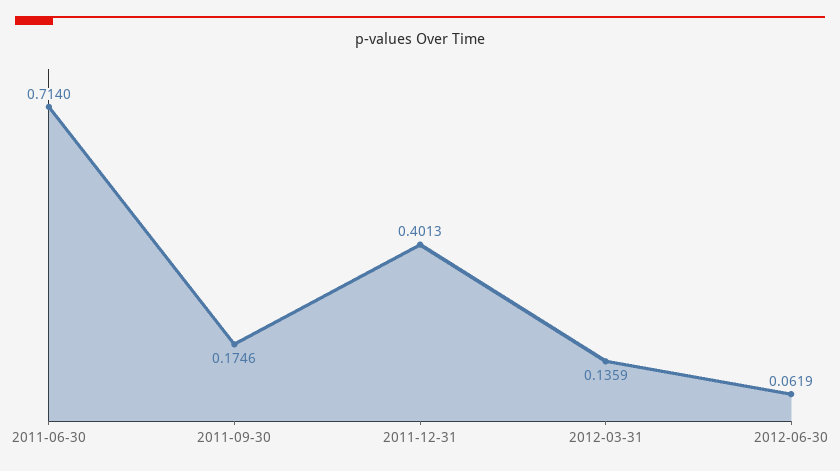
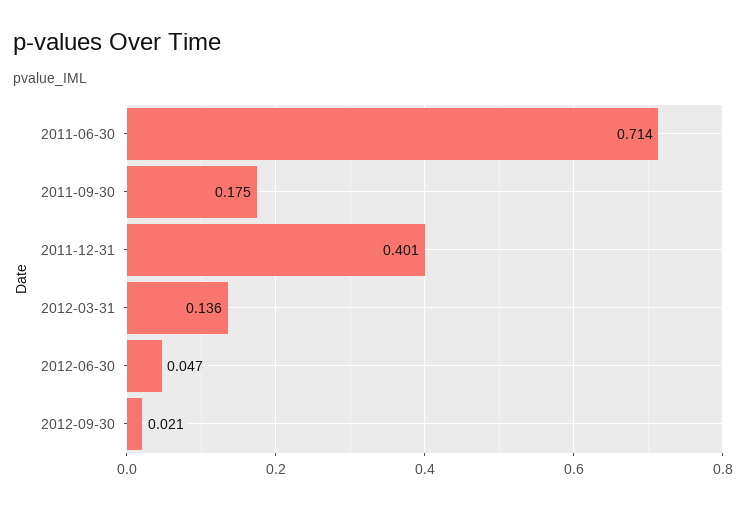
2012-06-30: 0.0619 -> 0.047
2012-09-30: none -> 0.021

